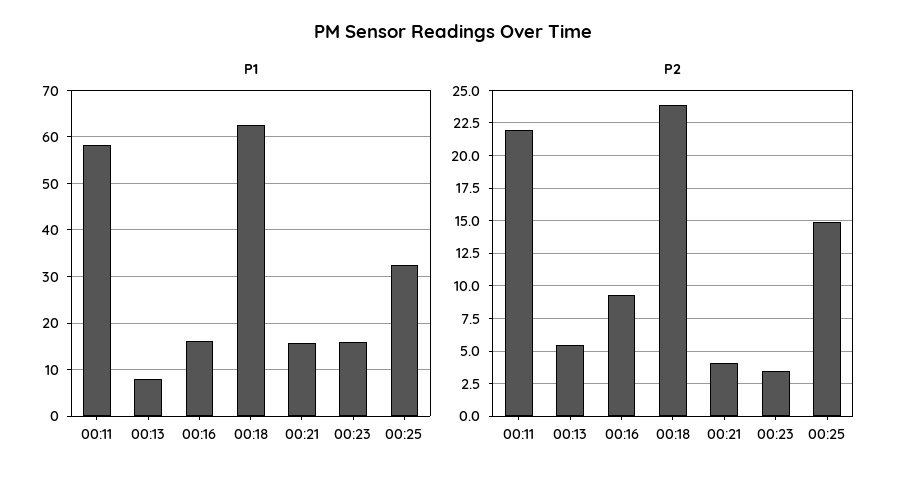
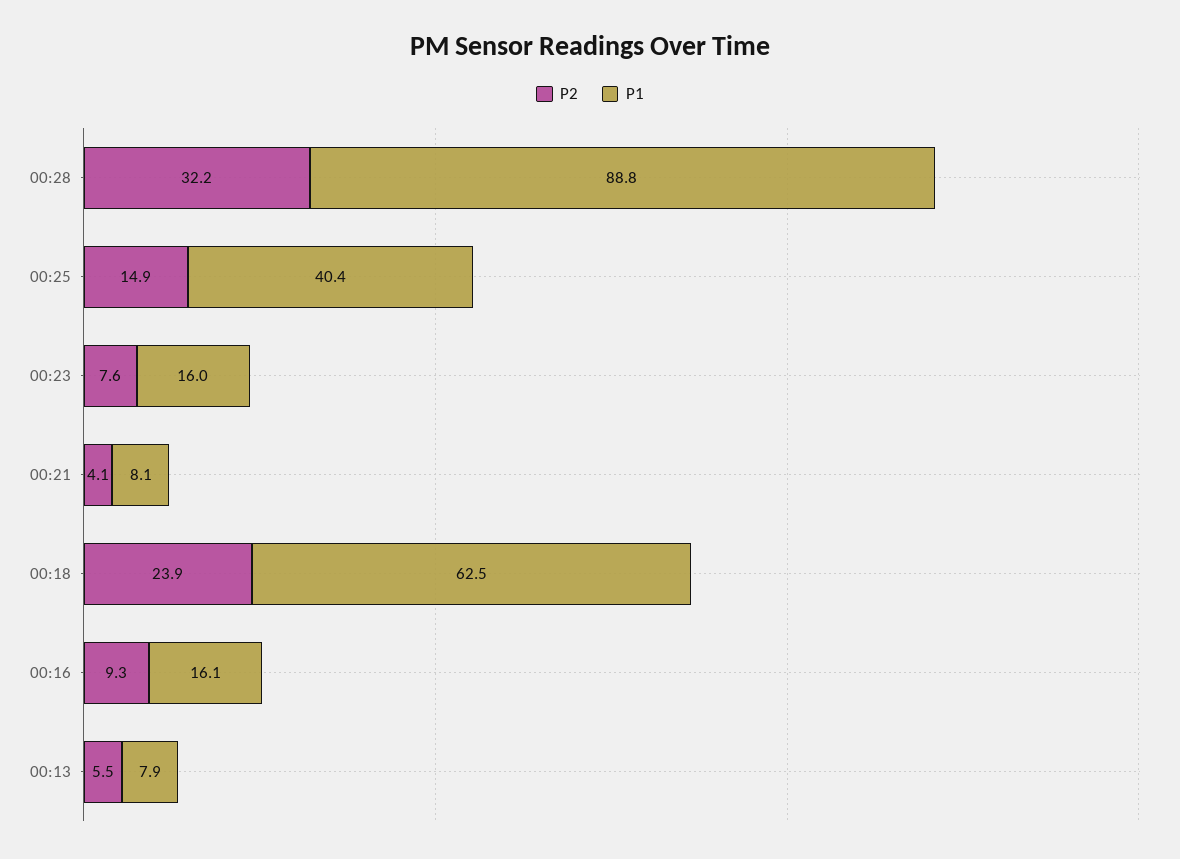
P1, 00:11: 58 -> none
P1, 00:21: 16 -> 8.1
P1, 00:25: 32 -> 40.4
P2, 00:11: 22 -> none
P2, 00:23: 3.5 -> 7.6
P2, 00:28: none -> 32.2
P1, 00:28: none -> 88.8

